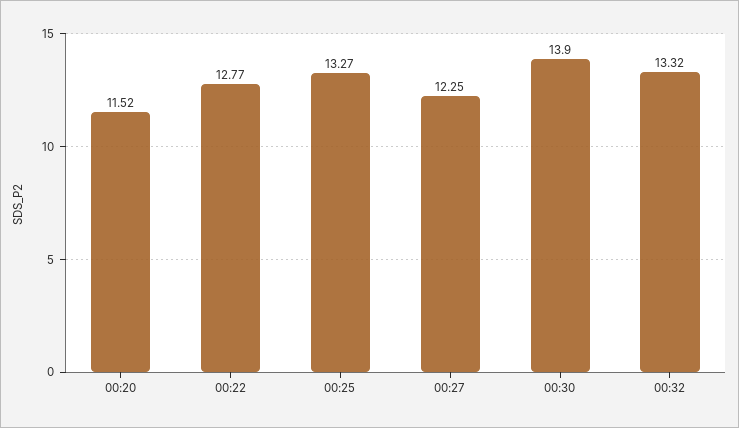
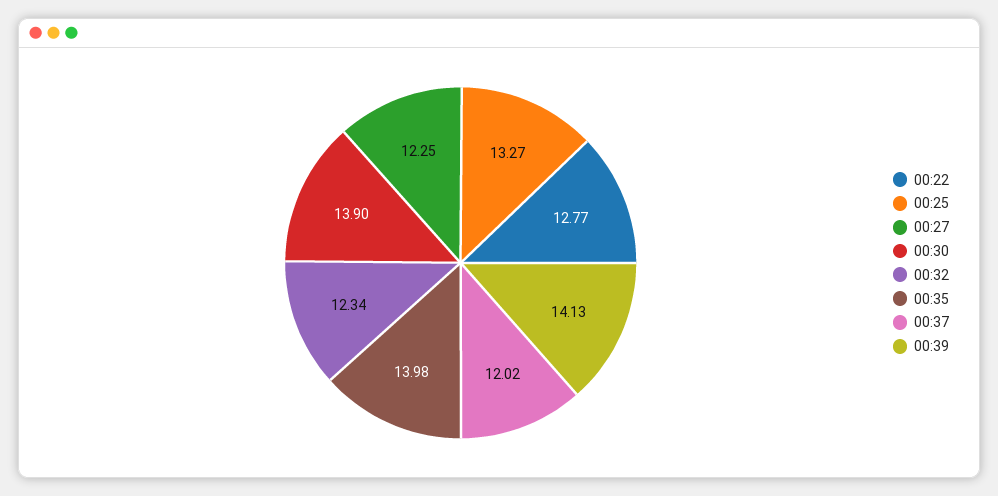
00:20: 11.52 -> none
00:32: 13.32 -> 12.34
00:35: none -> 13.98
00:37: none -> 12.02
00:39: none -> 14.13

